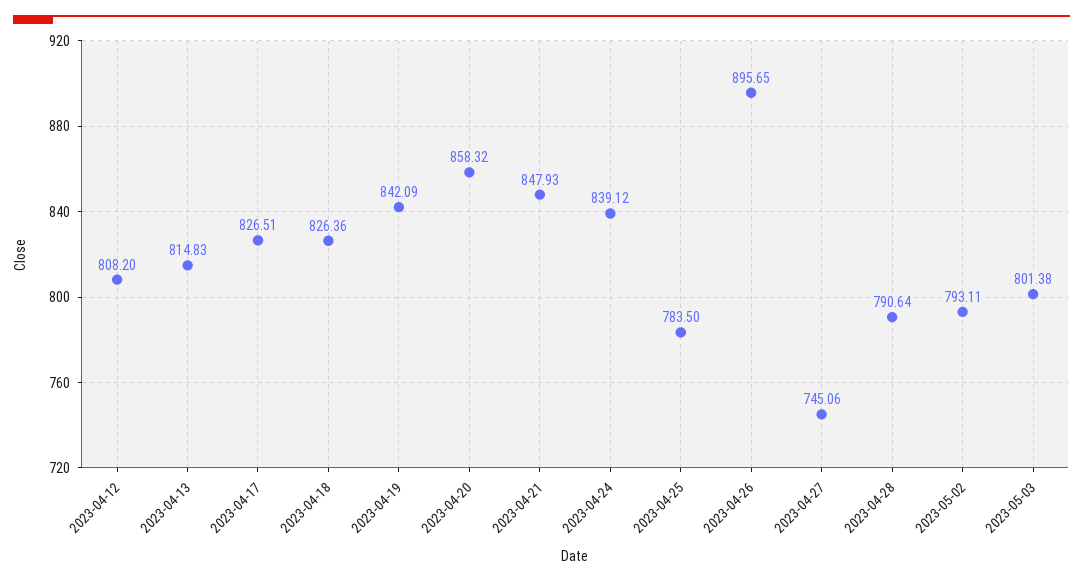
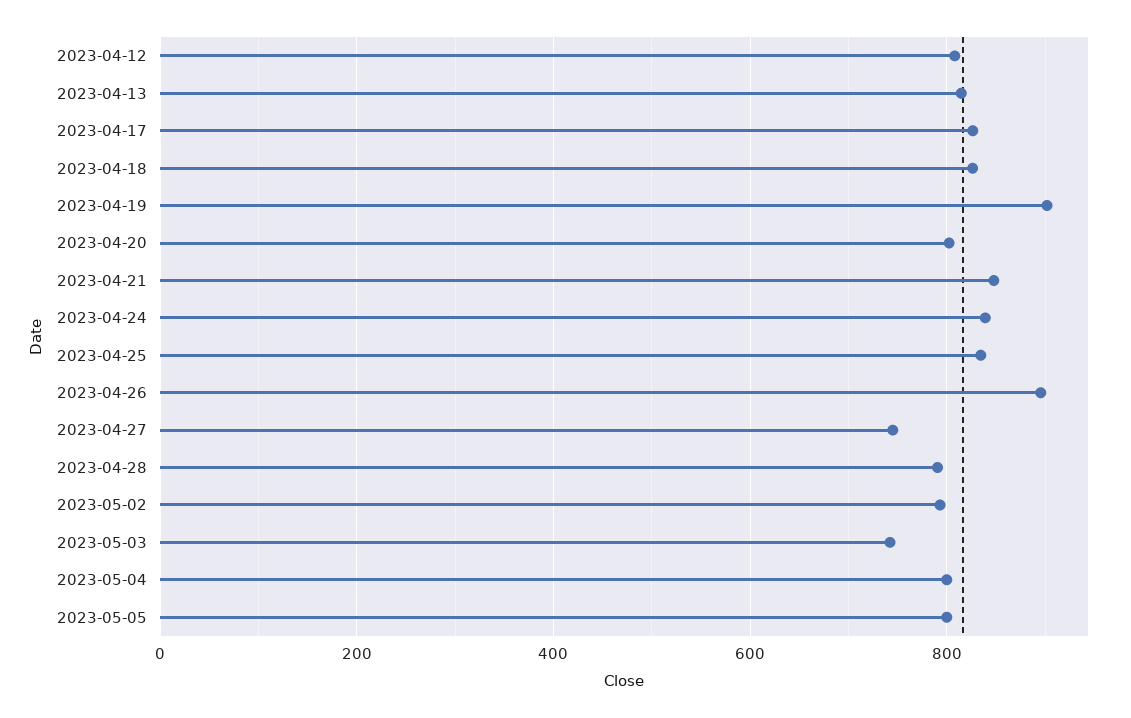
2023-04-19: 842.09 -> 900
2023-04-20: 858.32 -> 800
2023-04-25: 783.5 -> 840
2023-05-03: 801.38 -> 740
2023-05-04: none -> 800
2023-05-05: none -> 800

